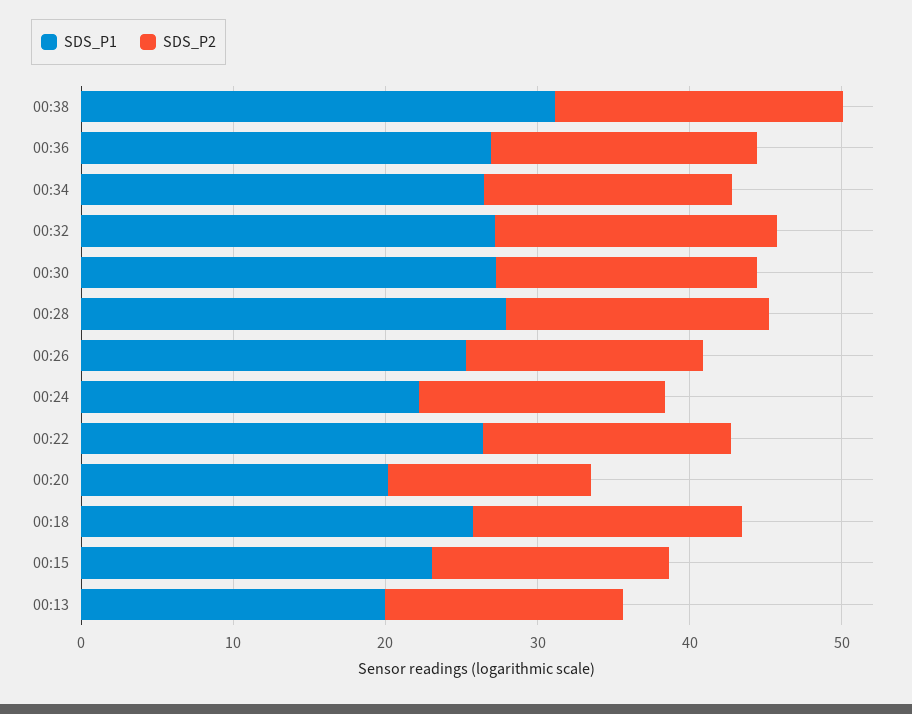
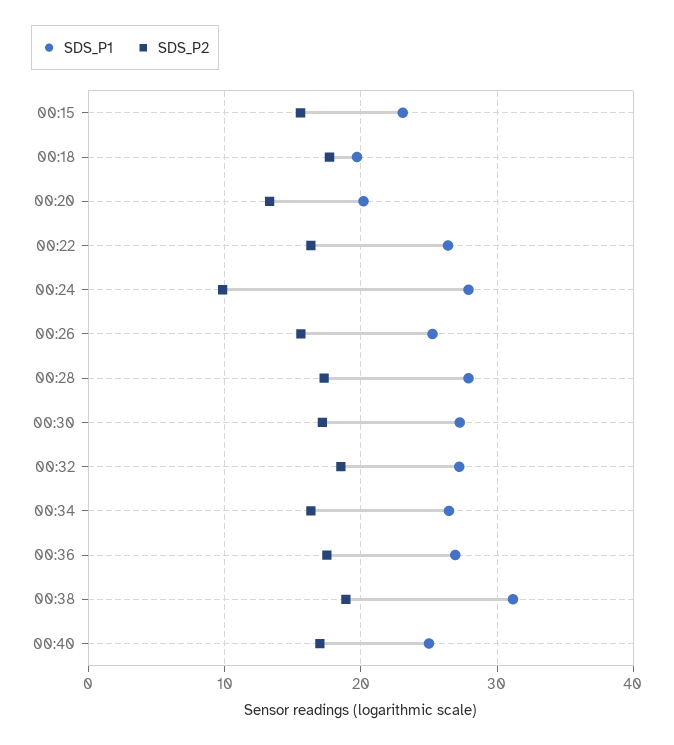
SDS_P1, 00:24: 22 -> 28
SDS_P2, 00:24: 16 -> 10
SDS_P1, 00:18: 26 -> 20
SDS_P1, 00:13: 20 -> none
SDS_P2, 00:13: 16 -> none
SDS_P1, 00:40: none -> 25
SDS_P2, 00:40: none -> 17

